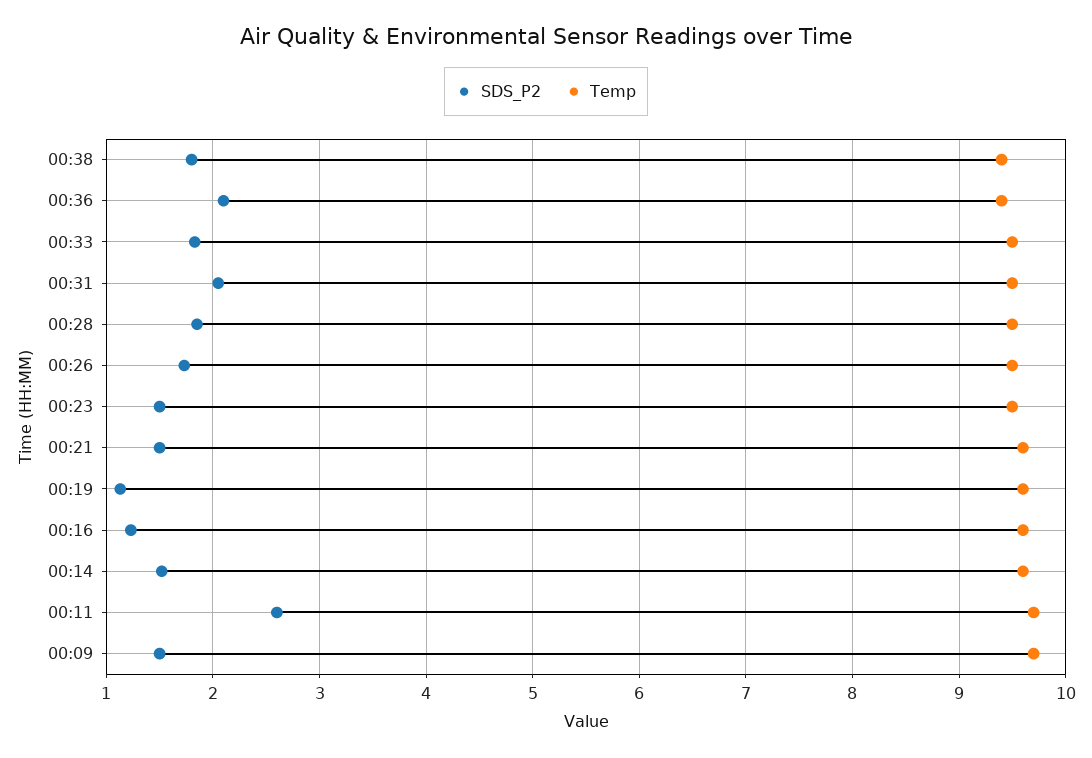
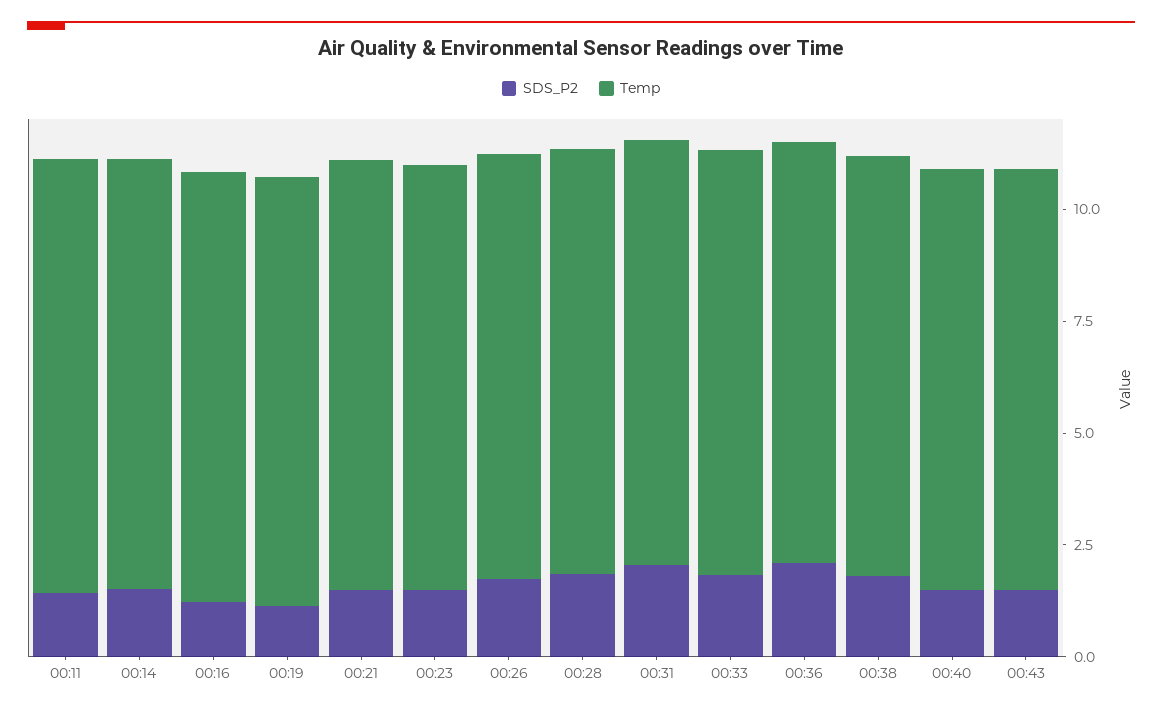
SDS_P2, 00:11: 2.6 -> 1.5
SDS_P2, 00:09: 1.5 -> none
Temp, 00:09: 9.7 -> none
SDS_P2, 00:40: none -> 1.5
Temp, 00:40: none -> 9.5
SDS_P2, 00:43: none -> 1.5
Temp, 00:43: none -> 9.5

